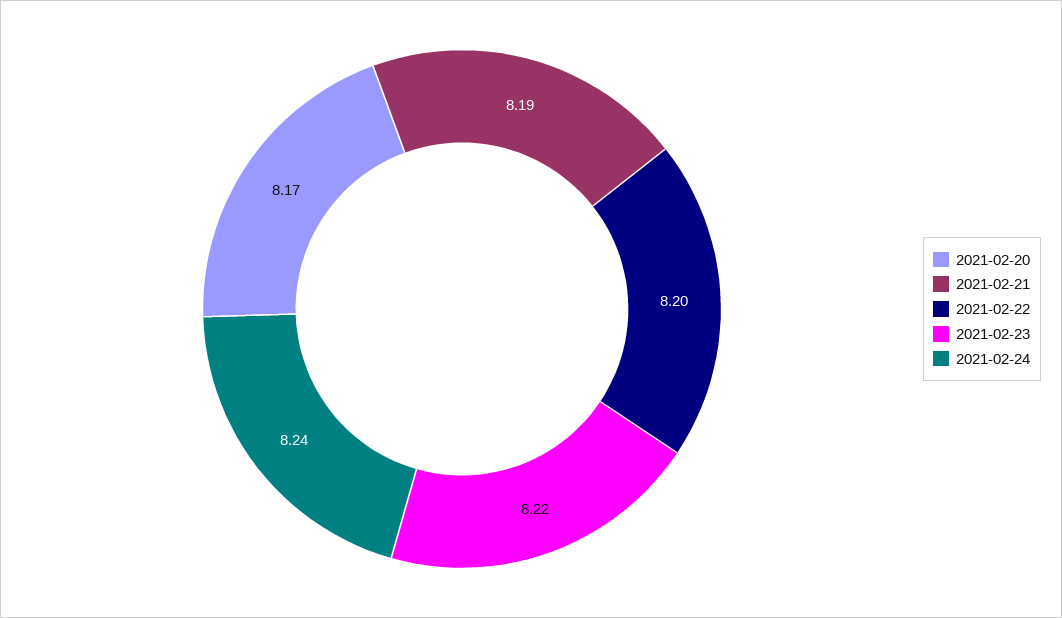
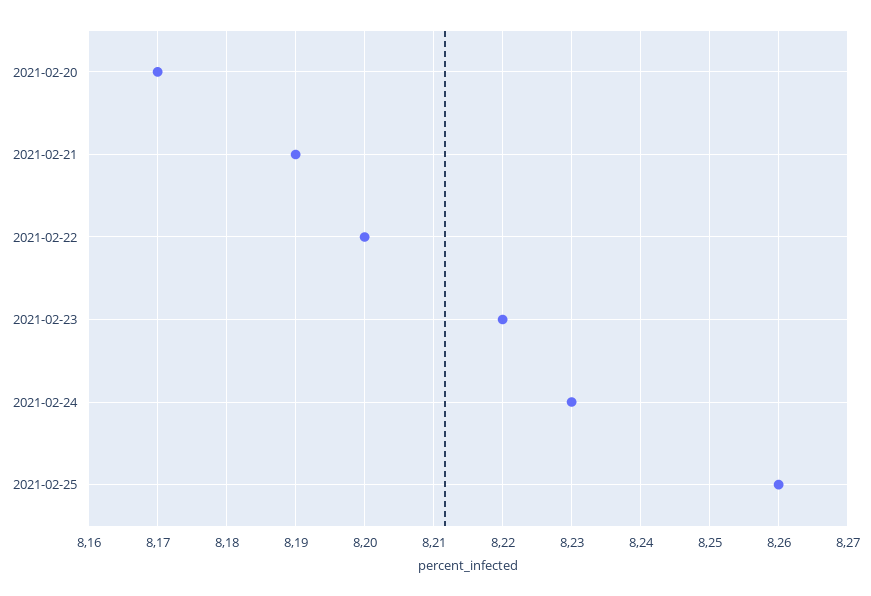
2021-02-24: 8.24 -> 8.23
2021-02-25: none -> 8.26

